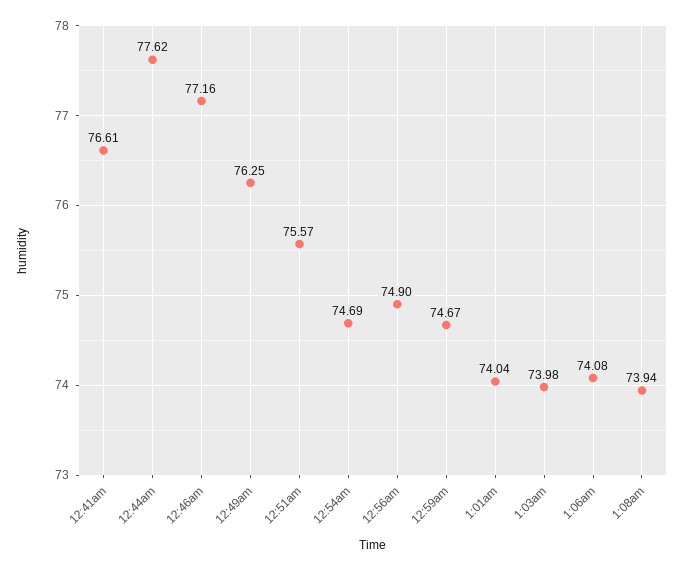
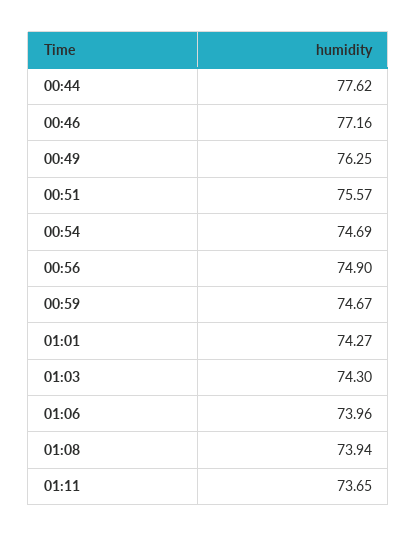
12:41am: 76.61 -> none
1:01am: 74.04 -> 74.27
1:03am: 73.98 -> 74.3
1:06am: 74.08 -> 73.96
01:11: none -> 73.65

